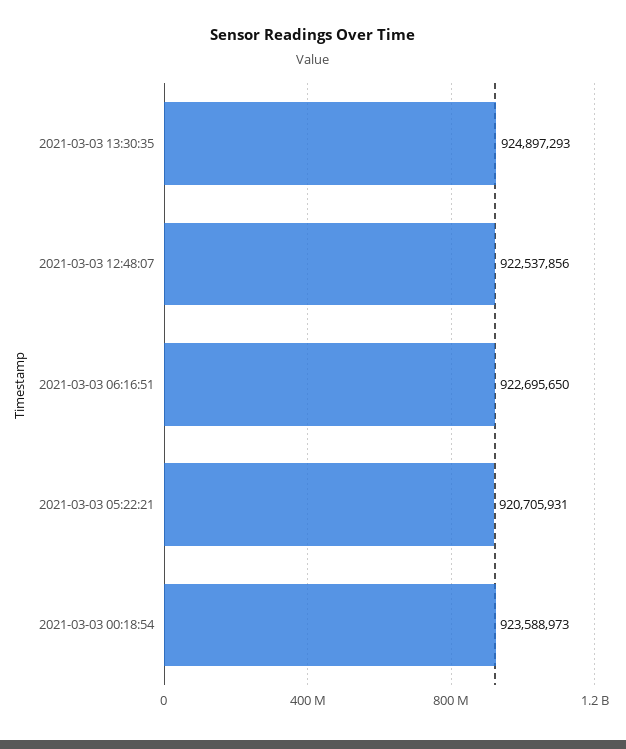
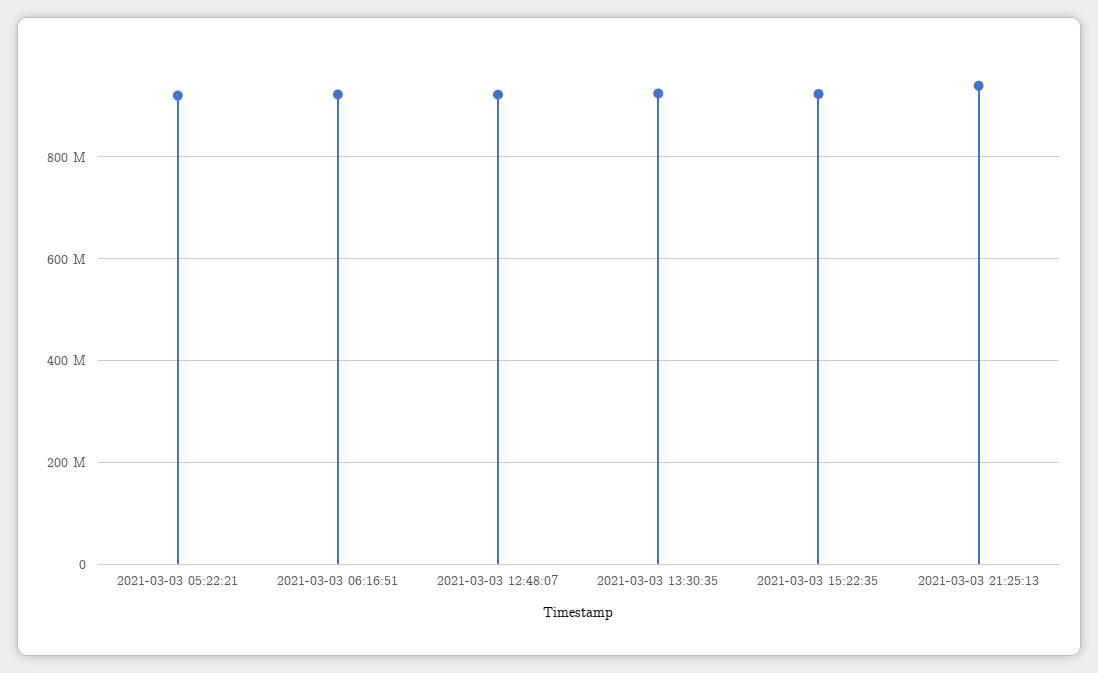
2021-03-03 00:18:54: 923588973 -> none
2021-03-03 15:22:35: none -> 920000000
2021-03-03 21:25:13: none -> 940000000

